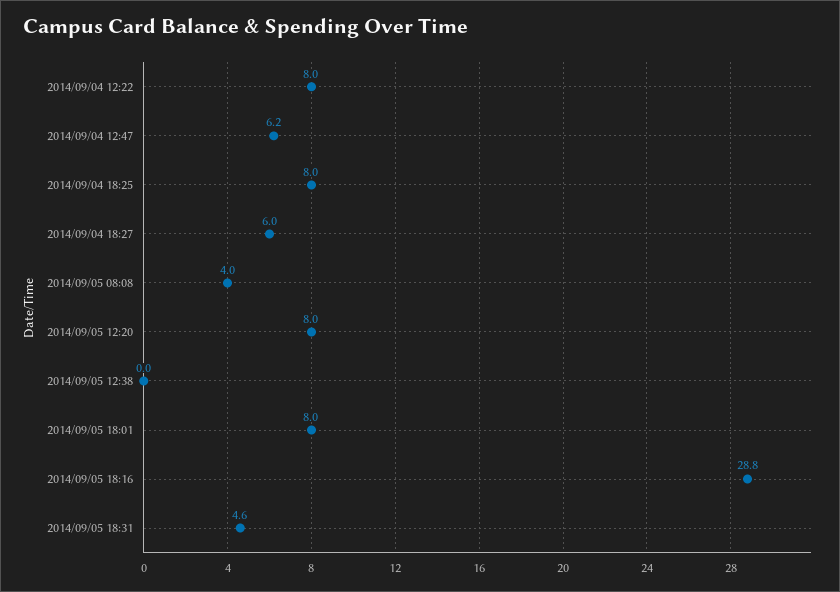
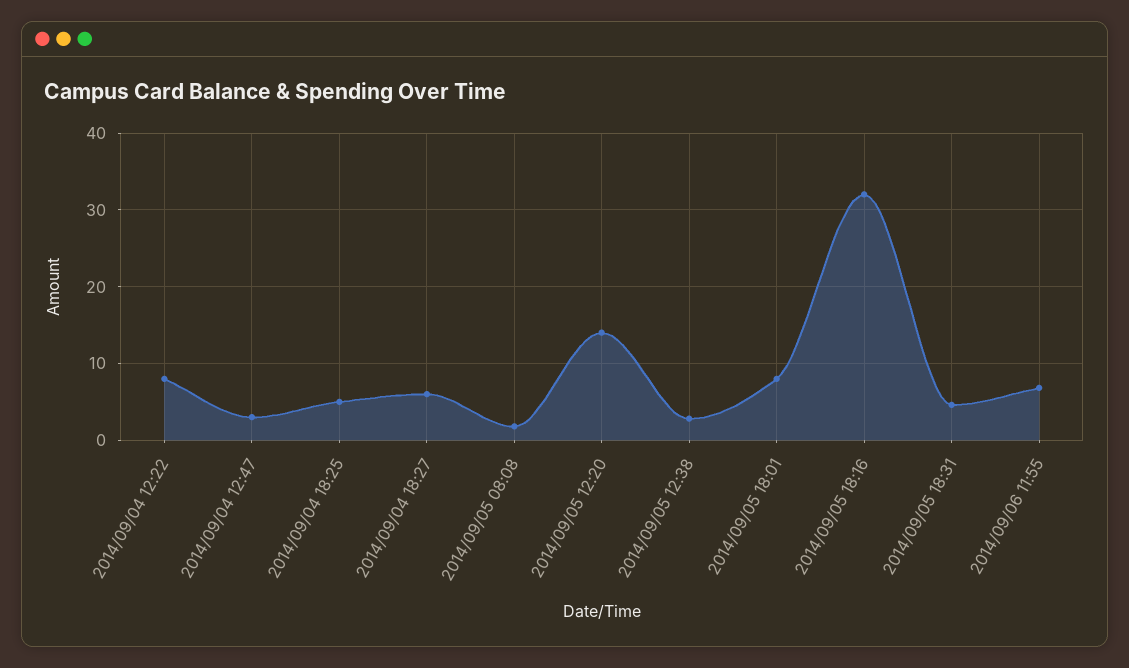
2014/09/04 12:47: 6.2 -> 3
2014/09/04 18:25: 8 -> 5
2014/09/05 08:08: 4 -> 2
2014/09/05 12:20: 8 -> 14
2014/09/05 12:38: 0 -> 3
2014/09/05 18:16: 28.8 -> 32
2014/09/06 11:55: none -> 7

